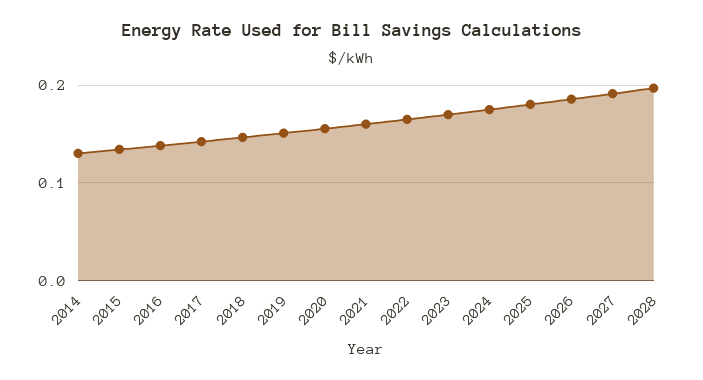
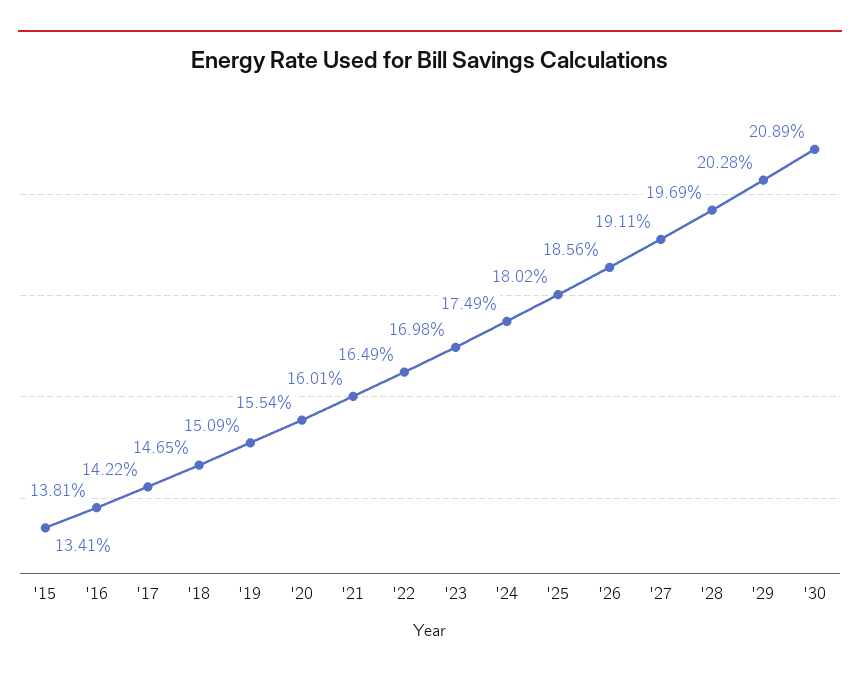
2014: 0.13 -> none
'29: none -> 0.2028
'30: none -> 0.2089

